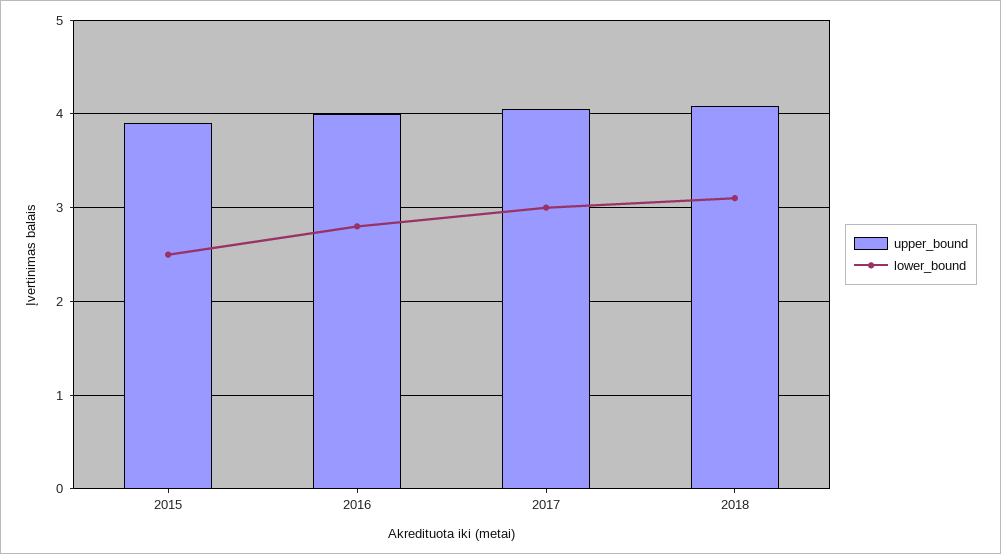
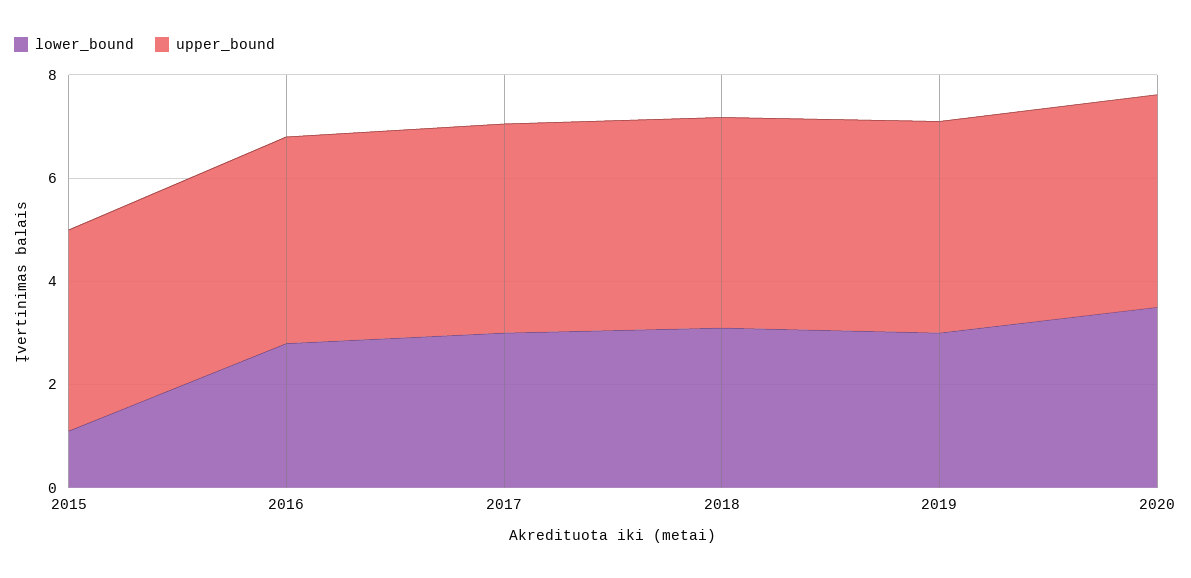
lower_bound, 2015: 2.5 -> 1
lower_bound, 2019: none -> 3
upper_bound, 2019: none -> 4
lower_bound, 2020: none -> 3.5
upper_bound, 2020: none -> 4

